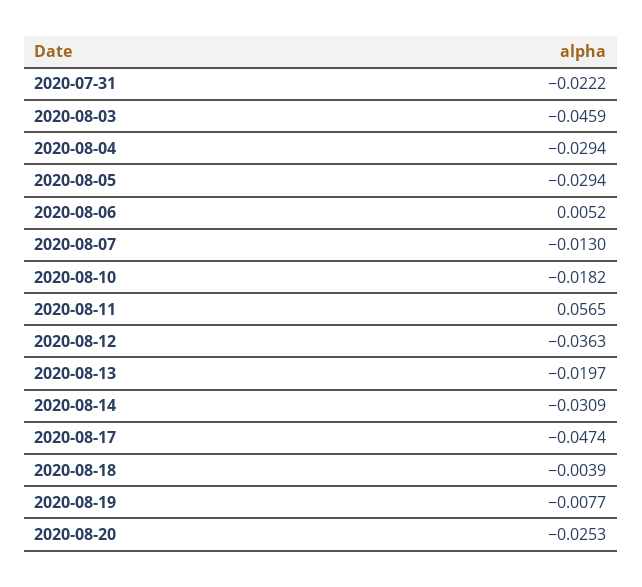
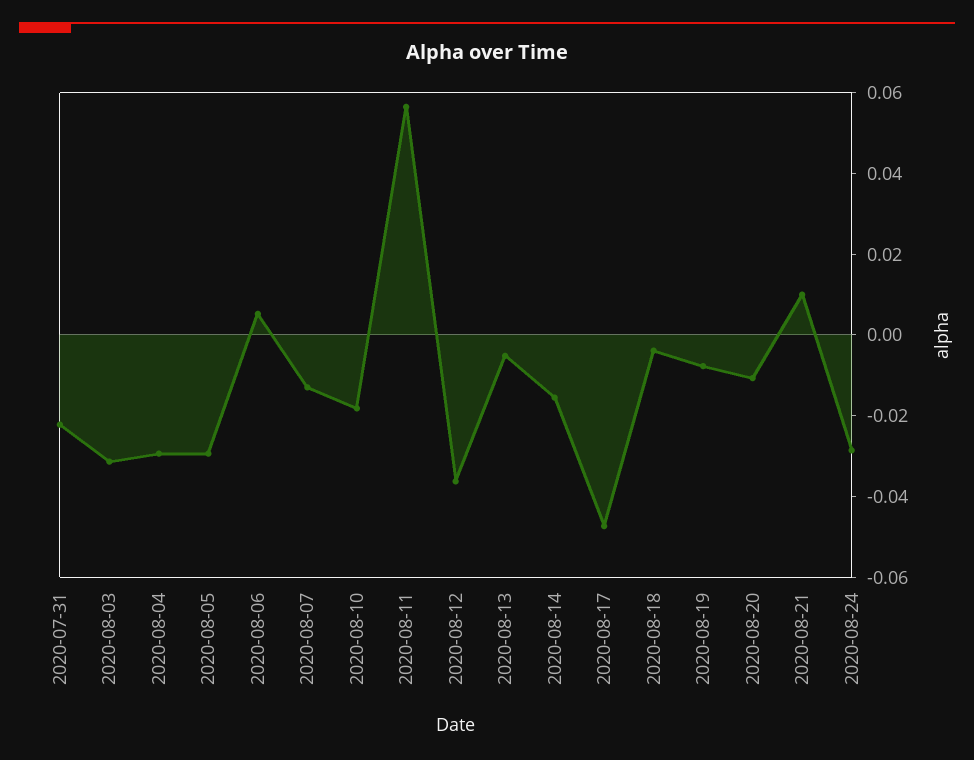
2020-08-03: -0.0459 -> -0.03
2020-08-13: -0.0197 -> -0.005
2020-08-14: -0.0309 -> -0.015
2020-08-20: -0.0253 -> -0.01
2020-08-21: none -> 0.01
2020-08-24: none -> -0.03

